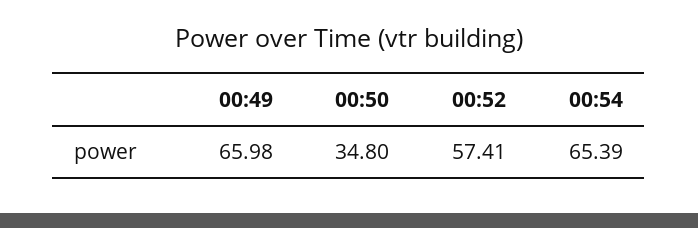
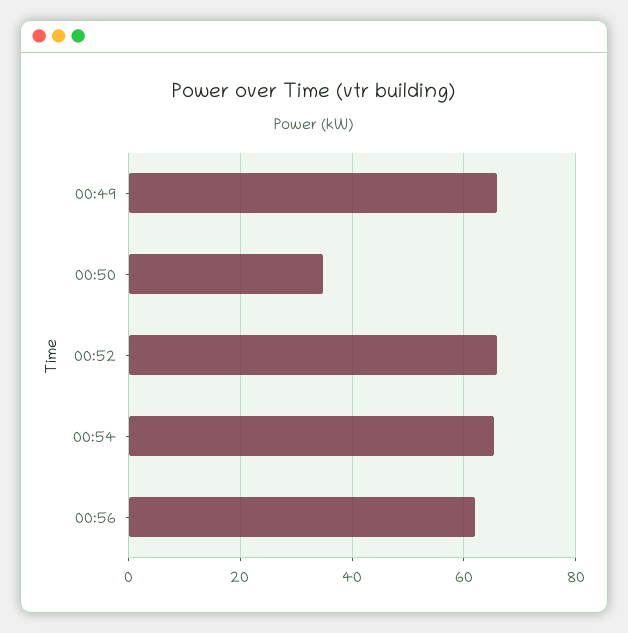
00:52: 57.41 -> 66
00:56: none -> 62

